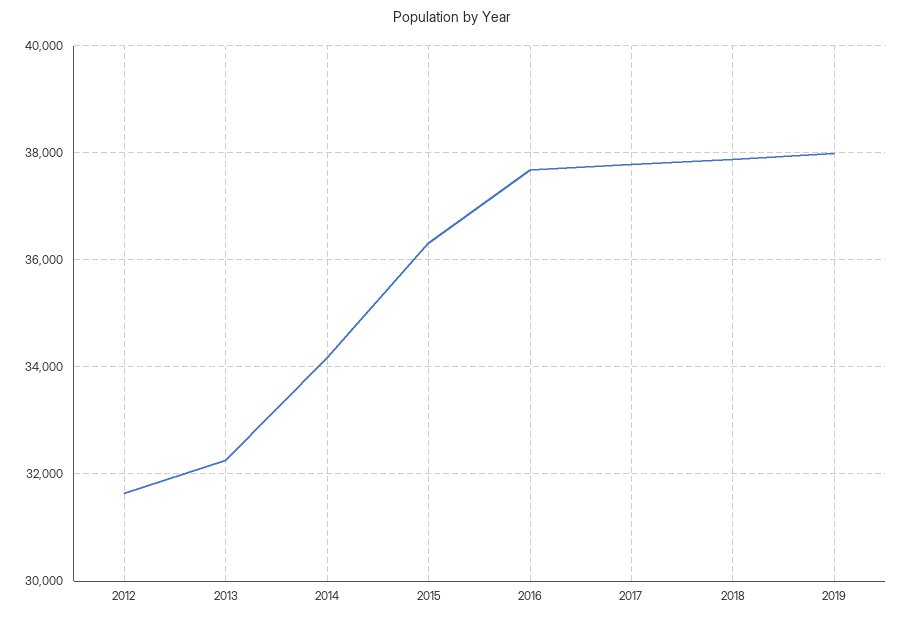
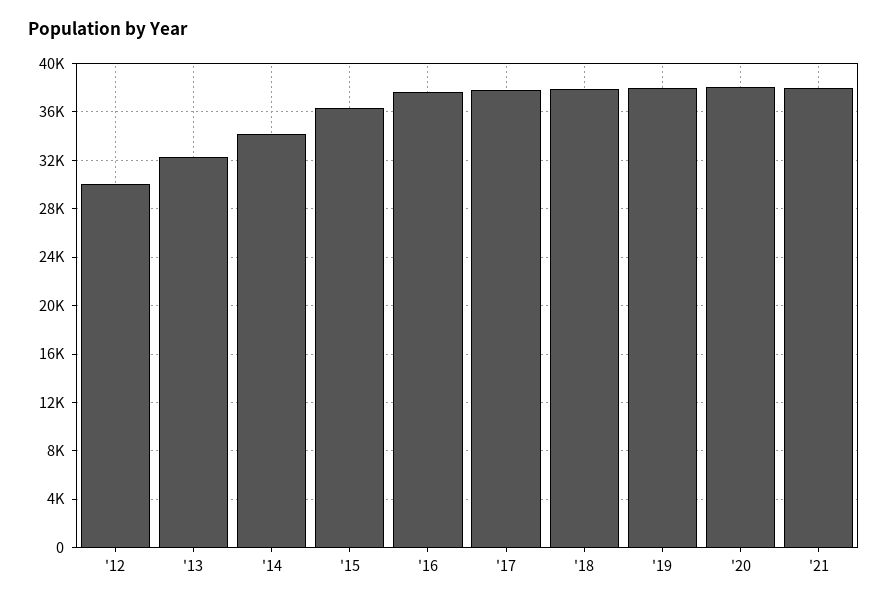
2012: 31600 -> 30000
'20: none -> 38000
'21: none -> 38000

